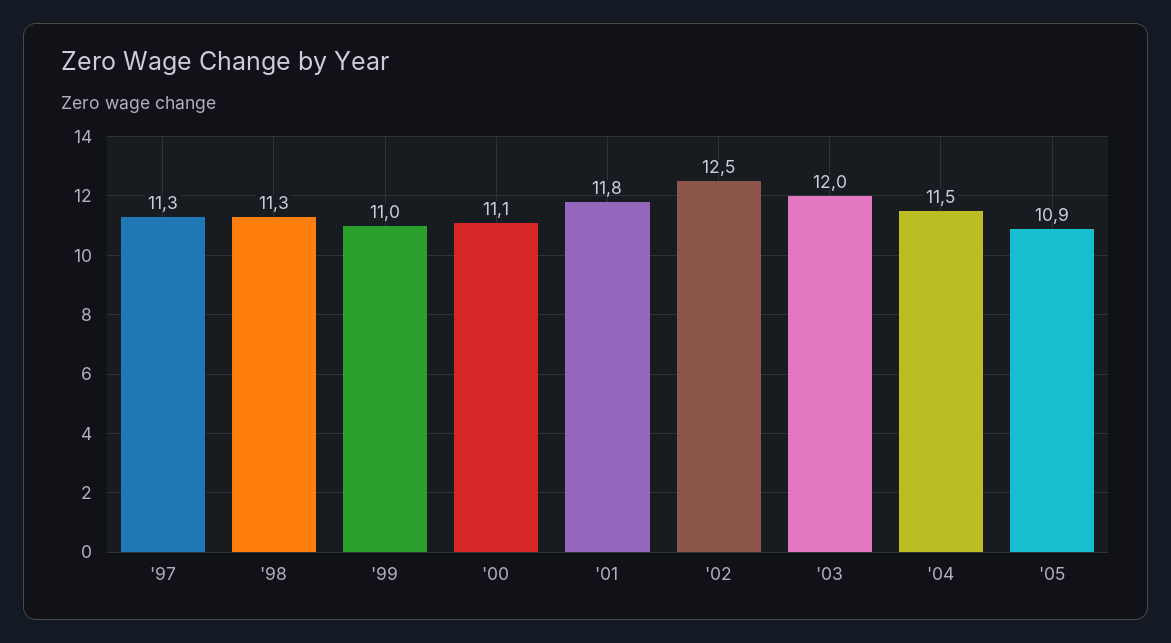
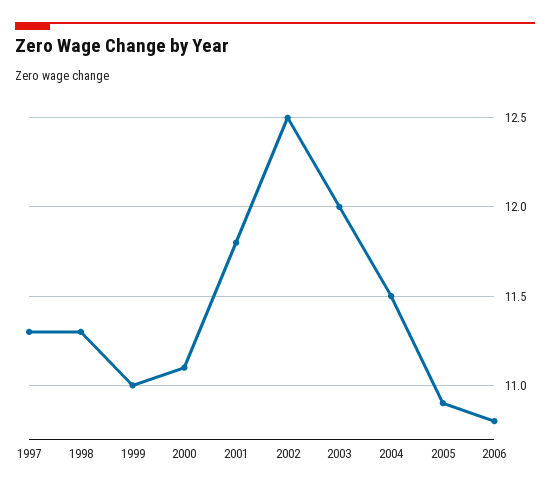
2006: none -> 10.8

